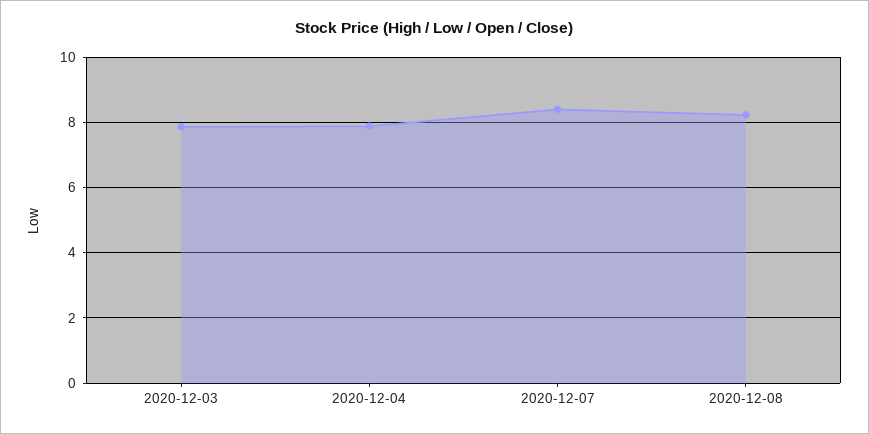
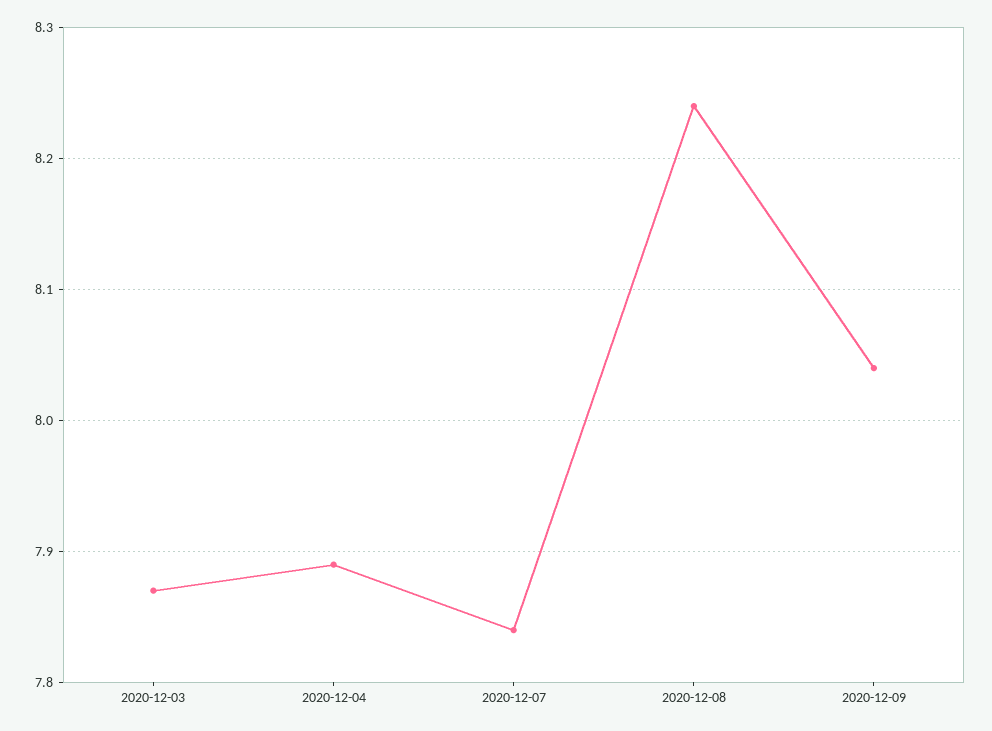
2020-12-07: 8.4 -> 7.84
2020-12-09: none -> 8.04

